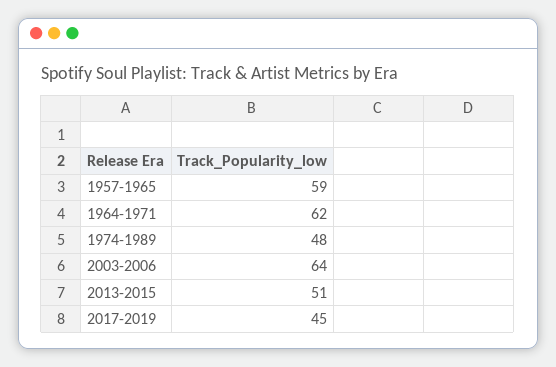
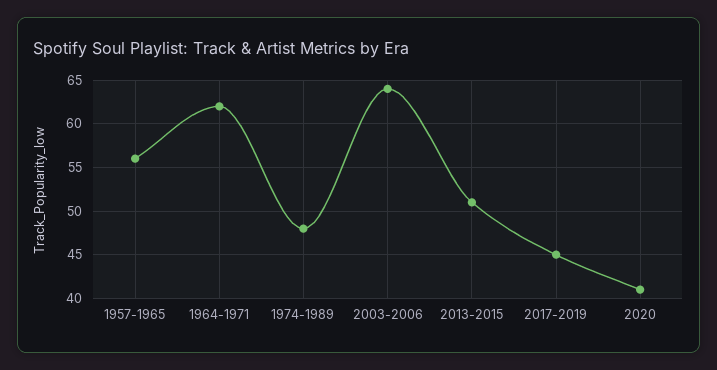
1957-1965: 59 -> 56
2020: none -> 41

